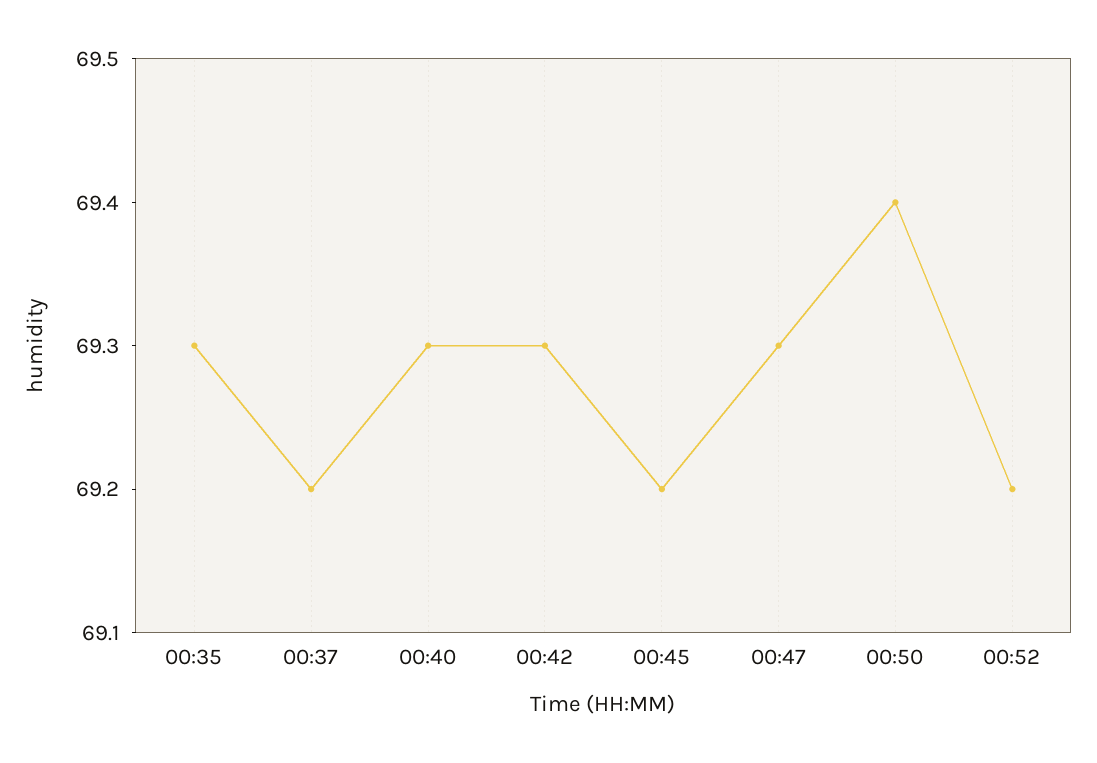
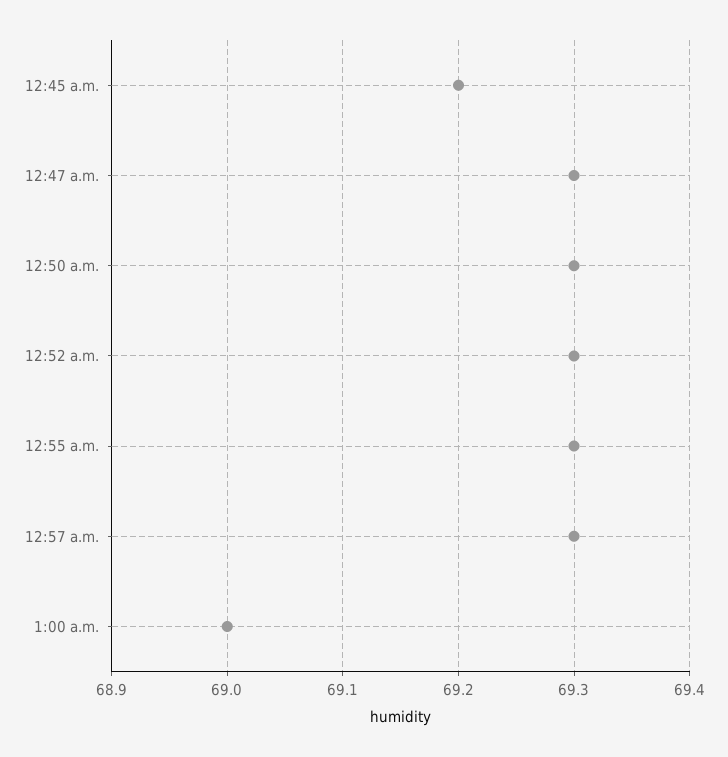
00:35: 69.3 -> none
00:37: 69.2 -> none
00:40: 69.3 -> none
00:42: 69.3 -> none
00:50: 69.4 -> 69.3
00:52: 69.2 -> 69.3
12:55 a.m.: none -> 69.3
12:57 a.m.: none -> 69.3
1:00 a.m.: none -> 69

